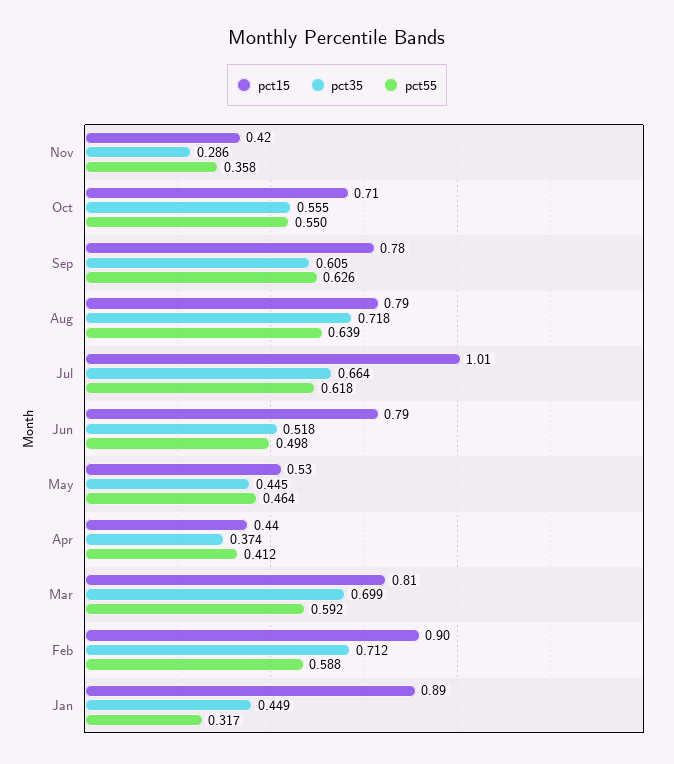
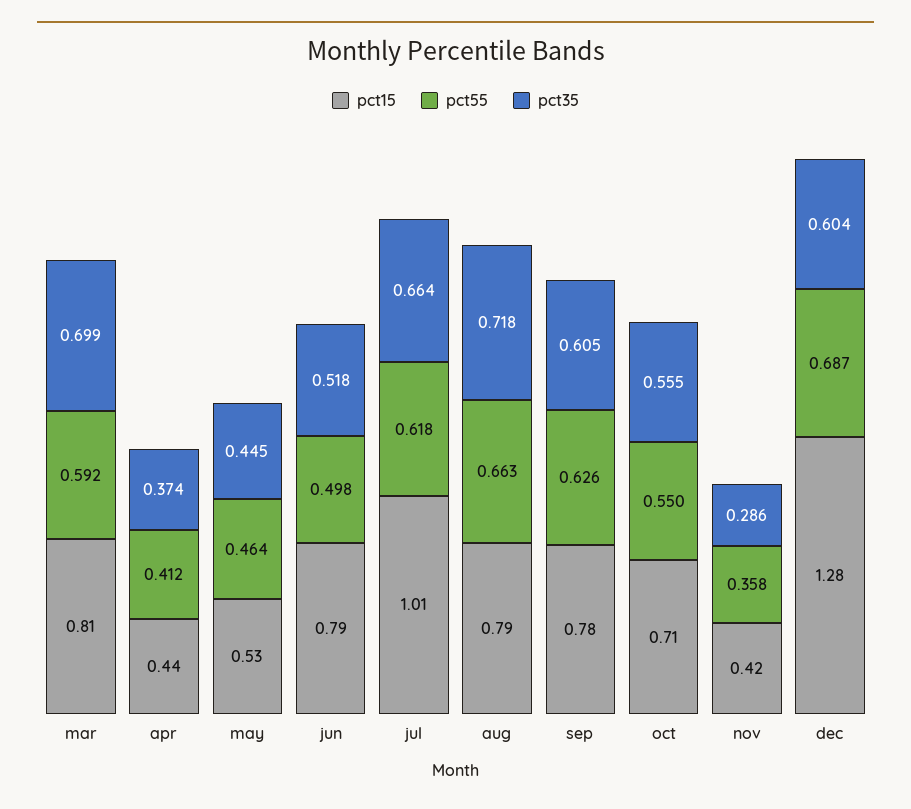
pct55, Aug: 0.639 -> 0.663
pct15, Feb: 0.9 -> none
pct35, Feb: 0.712 -> none
pct55, Feb: 0.588 -> none
pct15, Jan: 0.89 -> none
pct35, Jan: 0.449 -> none
pct55, Jan: 0.317 -> none
pct15, dec: none -> 1.28
pct55, dec: none -> 0.687
pct35, dec: none -> 0.604

